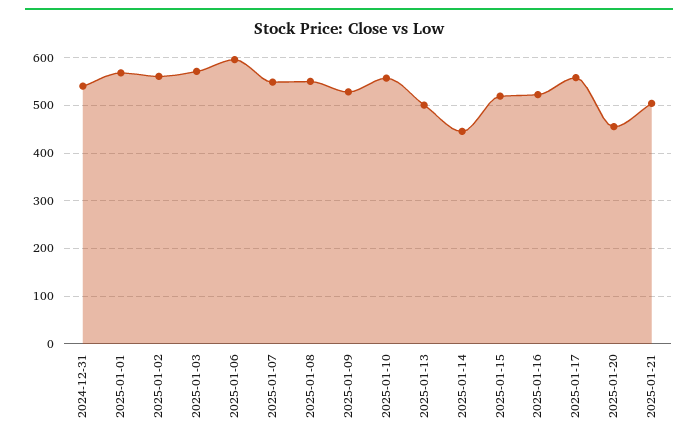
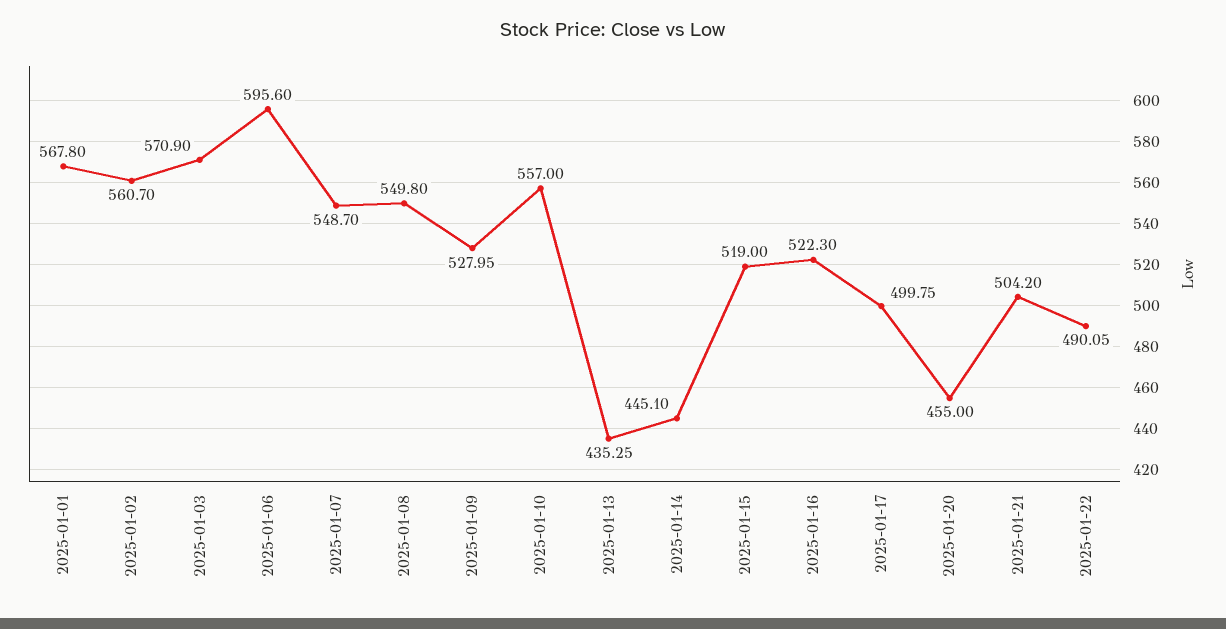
2024-12-31: 540 -> none
2025-01-13: 500 -> 435.25
2025-01-17: 560 -> 499.75
2025-01-22: none -> 490.05

